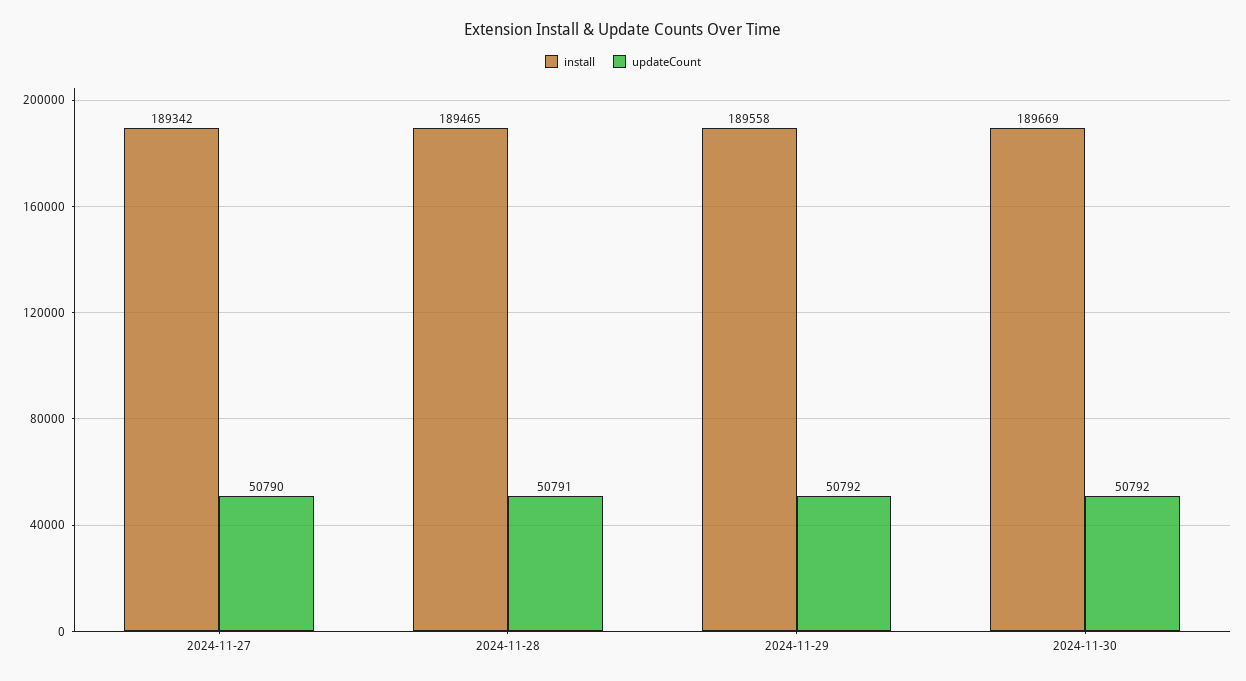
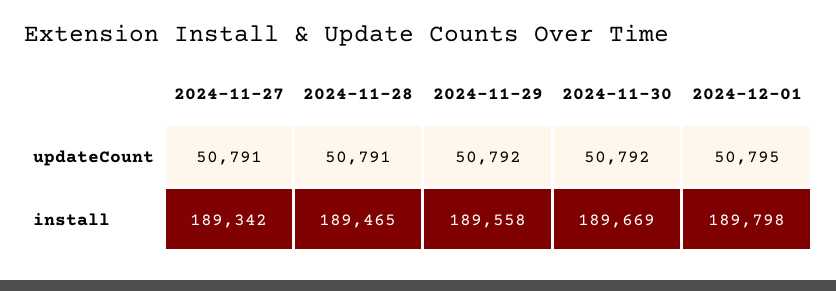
updateCount, 2024-11-27: 50790 -> 50791
updateCount, 2024-12-01: none -> 50795
install, 2024-12-01: none -> 189798

